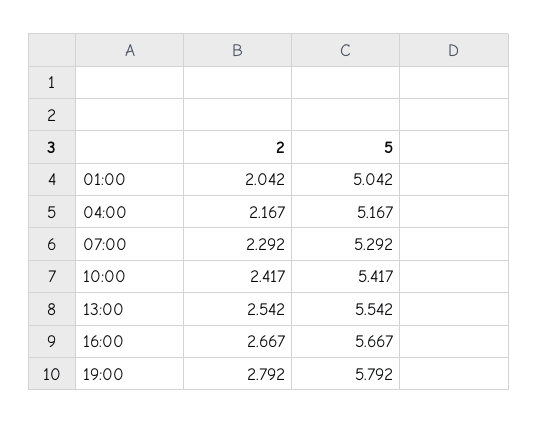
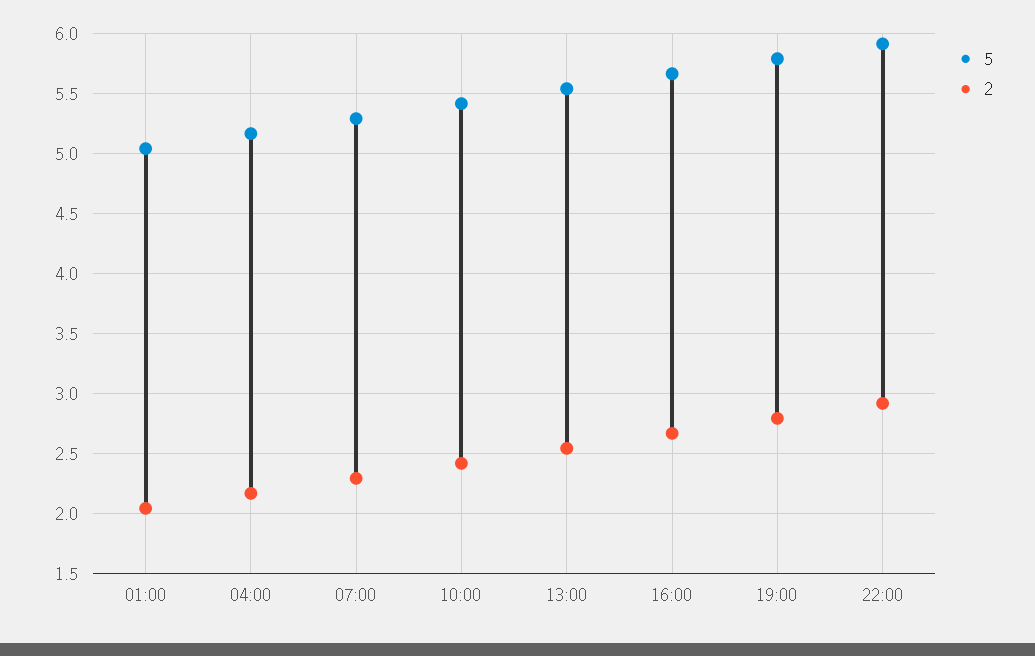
5, 22:00: none -> 5.9
2, 22:00: none -> 2.9

